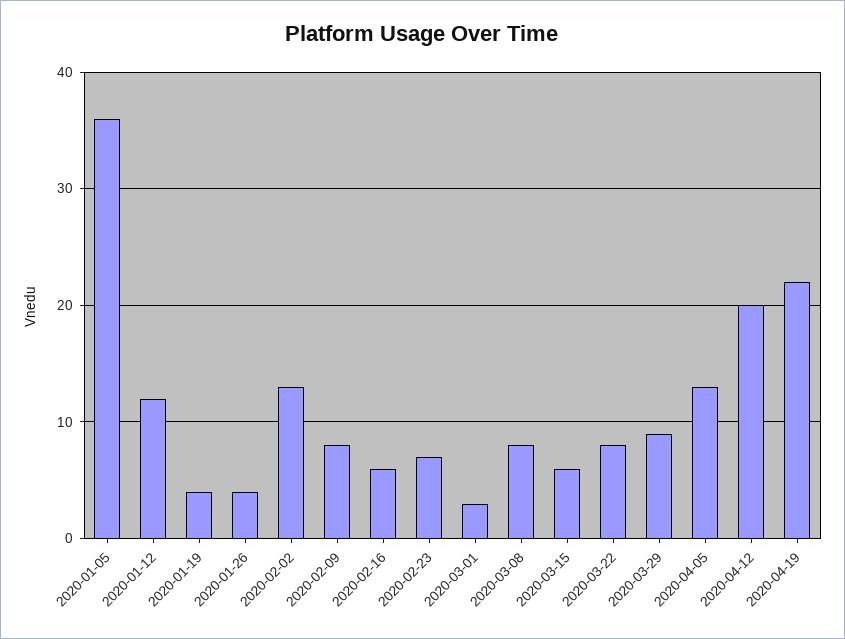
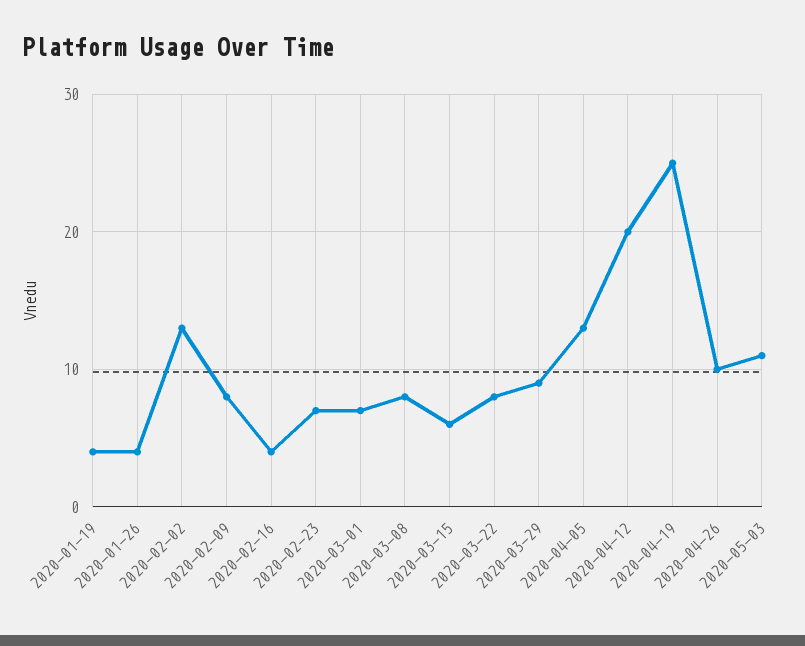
2020-01-05: 36 -> none
2020-01-12: 12 -> none
2020-02-16: 6 -> 4
2020-03-01: 3 -> 7
2020-04-19: 22 -> 25
2020-04-26: none -> 10
2020-05-03: none -> 11

